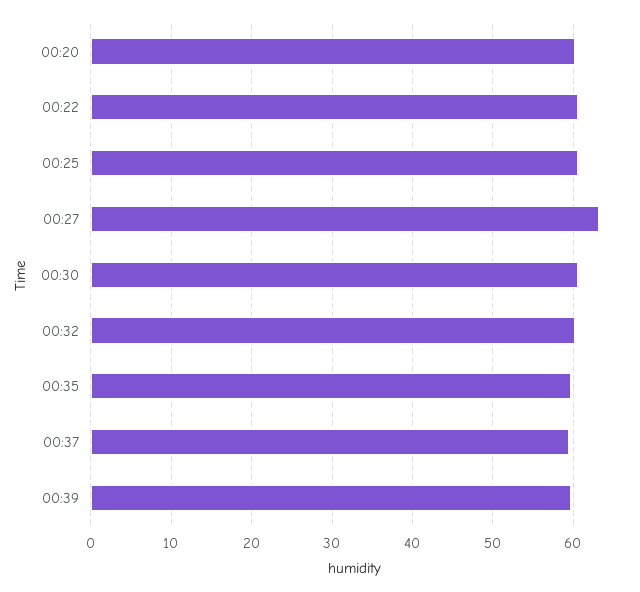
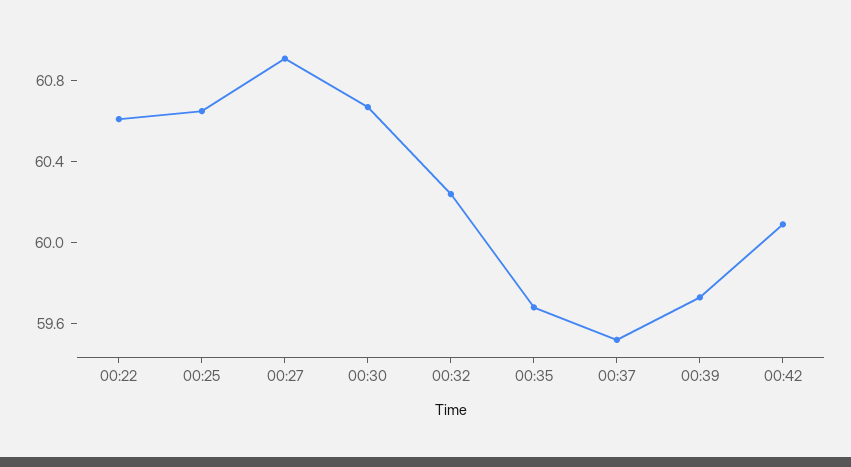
00:20: 60 -> none
00:27: 63 -> 60.9
00:42: none -> 60.1

